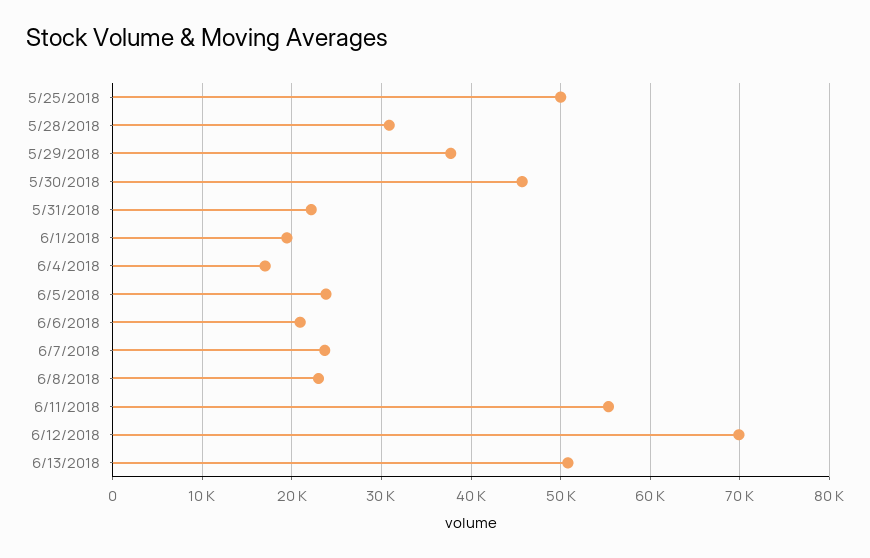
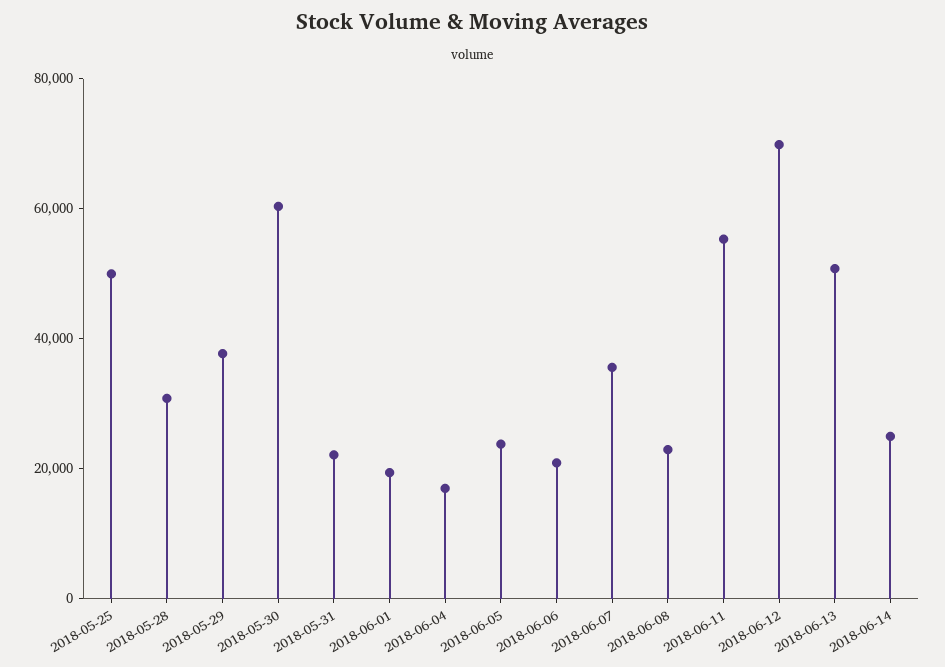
5/30/2018: 46000 -> 60000
6/7/2018: 24000 -> 35000
2018-06-14: none -> 25000

